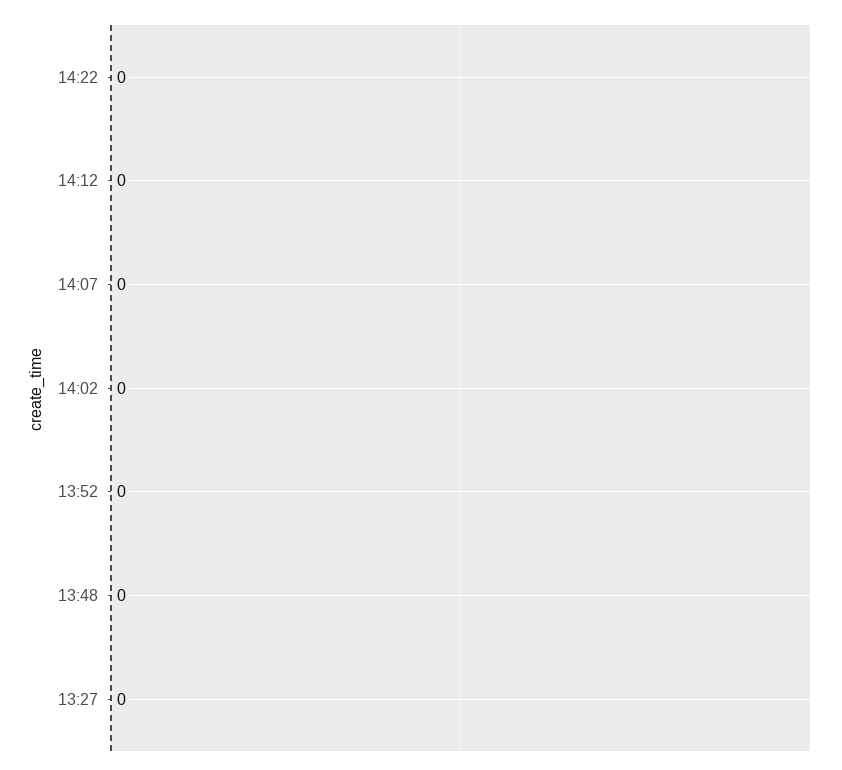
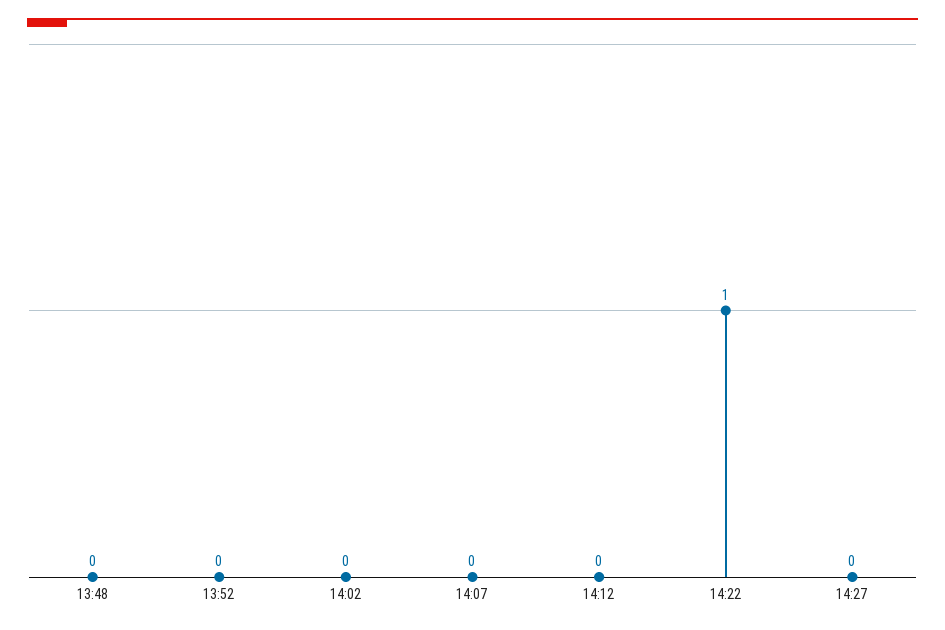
14:22: 0 -> 1
13:27: 0 -> none
14:27: none -> 0

